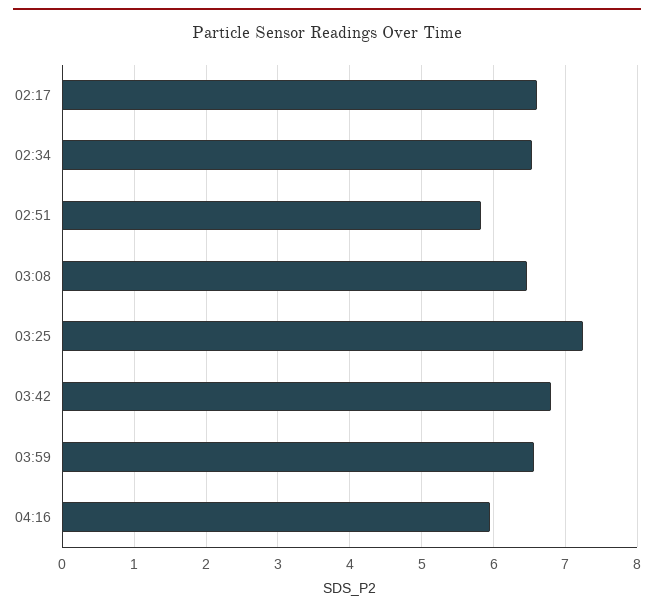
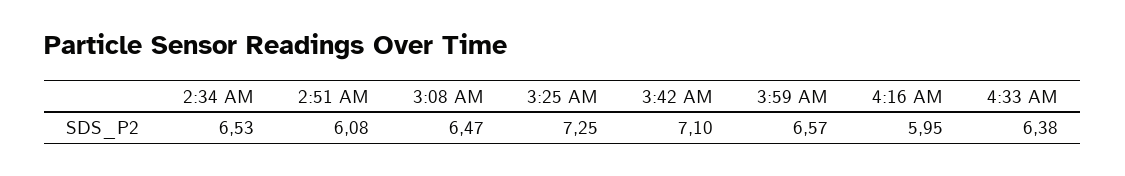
02:17: 6.6 -> none
02:51: 5.8 -> 6.08
03:42: 6.8 -> 7.1
4:33 AM: none -> 6.38

